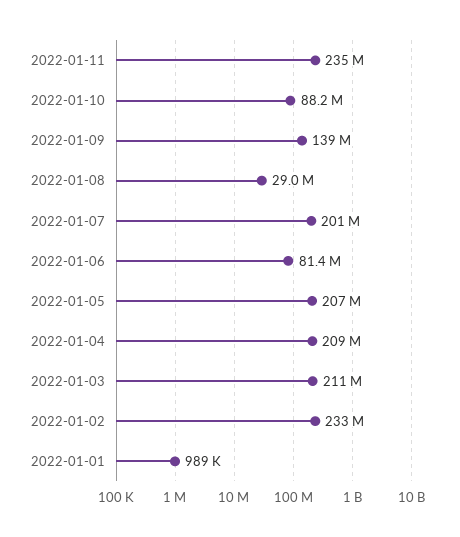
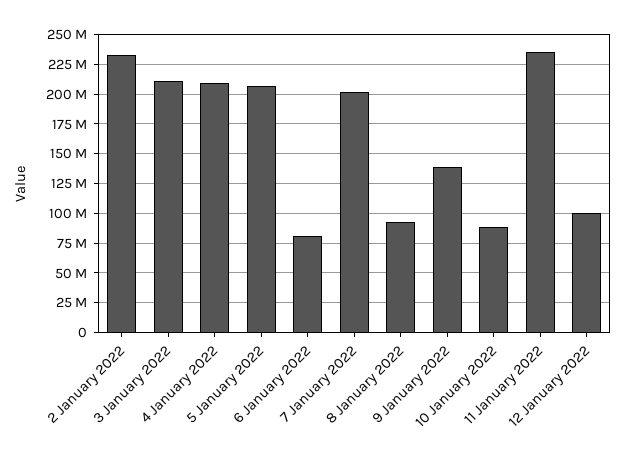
2022-01-08: 29000000 -> 100000000
2022-01-01: 989000 -> none
12 January 2022: none -> 100000000

